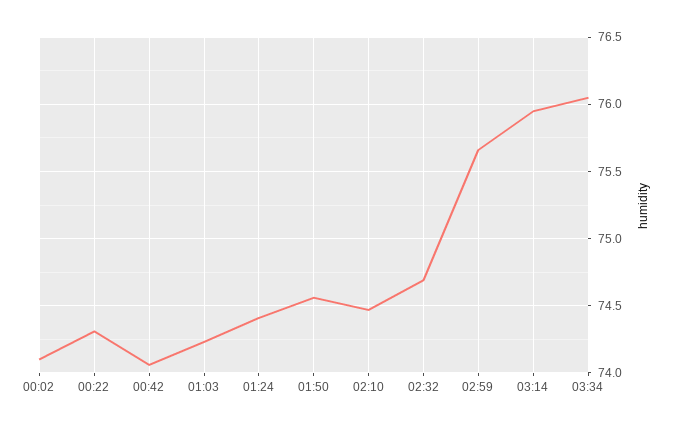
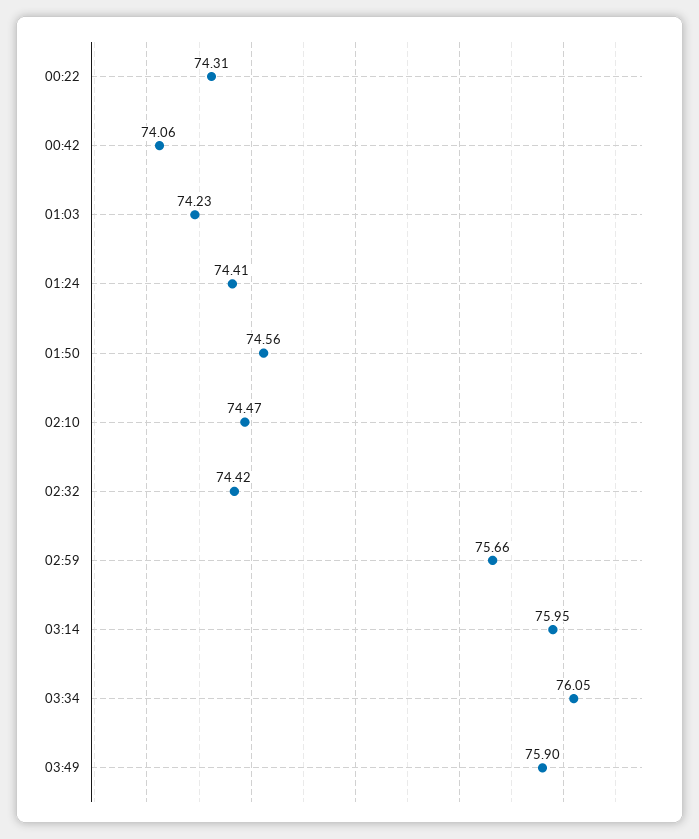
00:02: 74.1 -> none
02:32: 74.7 -> 74.42
03:49: none -> 75.9

